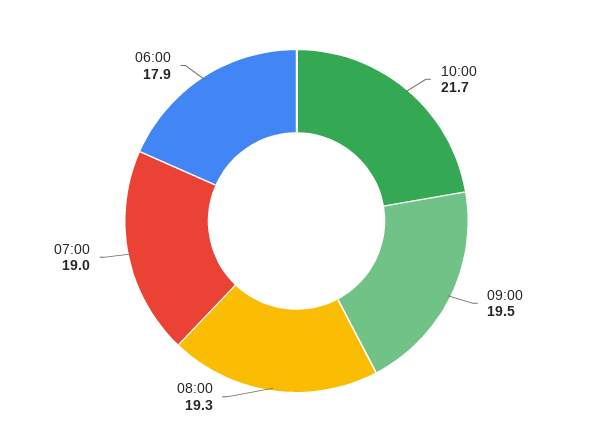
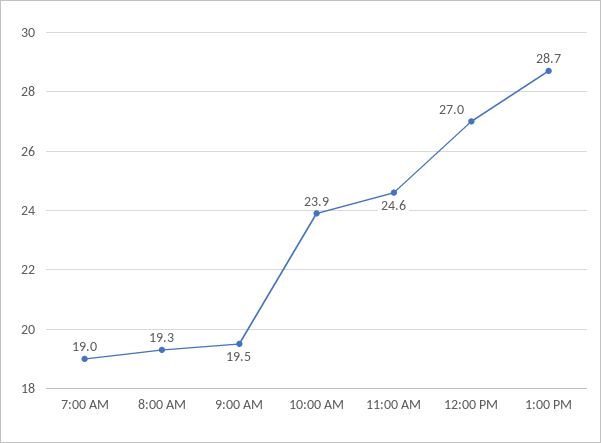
10:00: 21.7 -> 23.9
06:00: 17.9 -> none
11:00 AM: none -> 24.6
12:00 PM: none -> 27
1:00 PM: none -> 28.7

